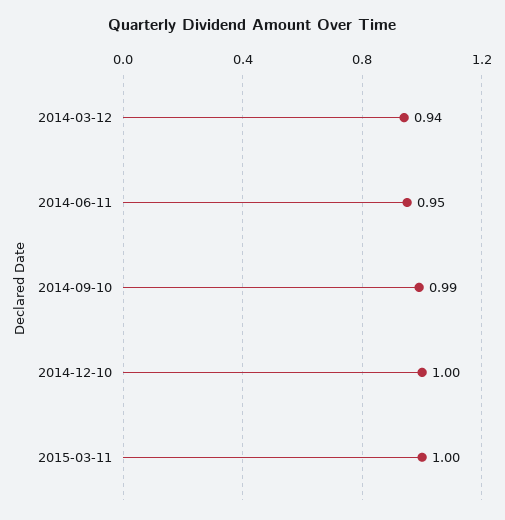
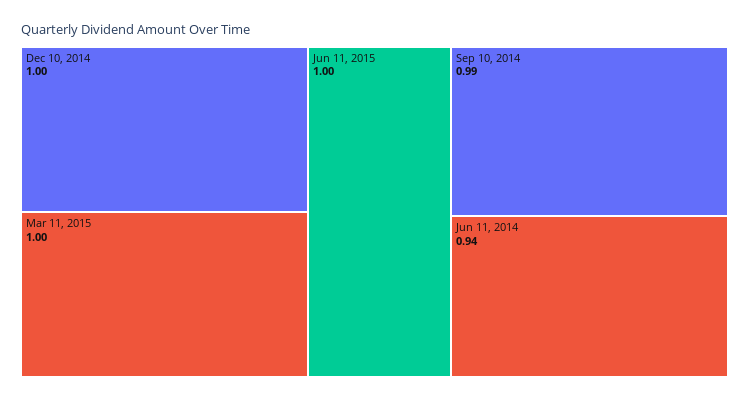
2014-03-12: 0.94 -> none
2014-06-11: 0.95 -> 0.94
Jun 11, 2015: none -> 1

